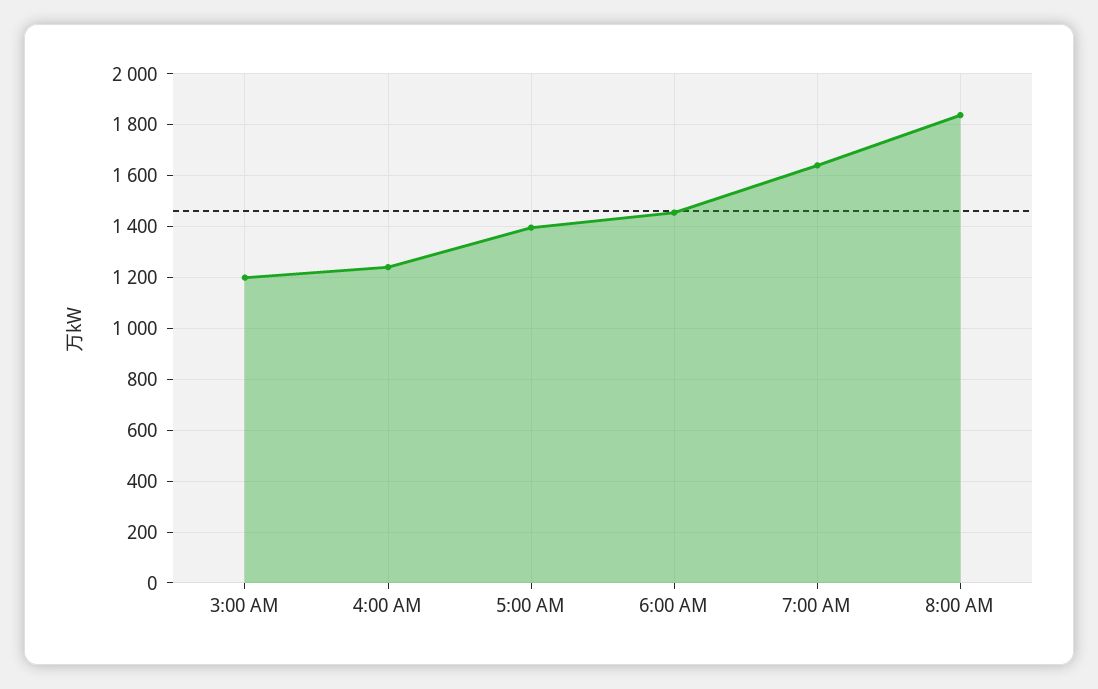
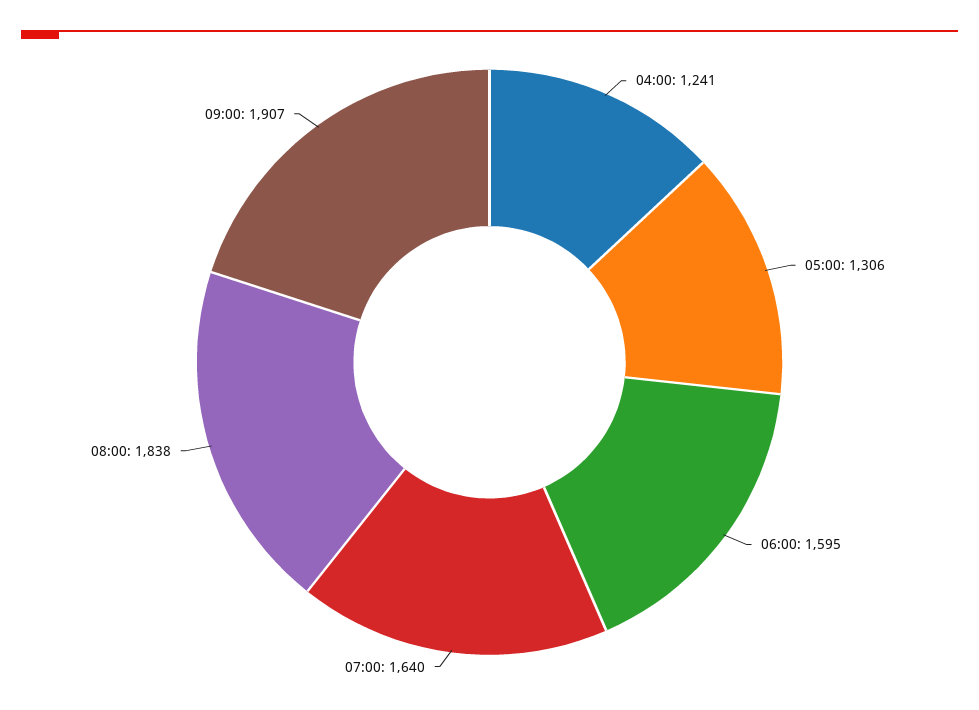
3:00 AM: 1200 -> none
5:00 AM: 1400 -> 1306
6:00 AM: 1450 -> 1595
09:00: none -> 1907

